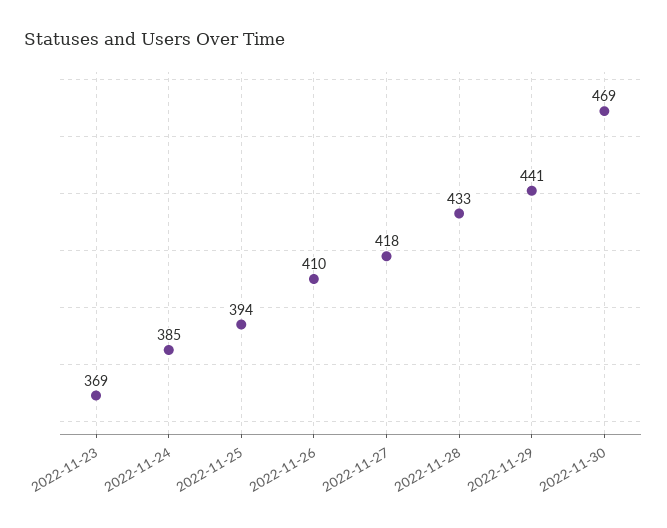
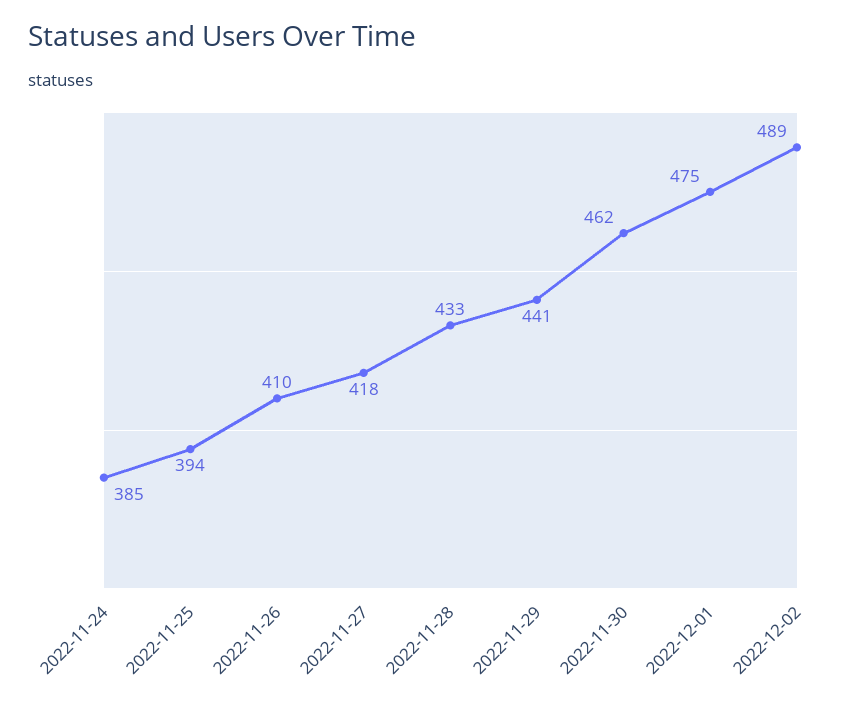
2022-11-23: 369 -> none
2022-11-30: 469 -> 462
2022-12-01: none -> 475
2022-12-02: none -> 489

